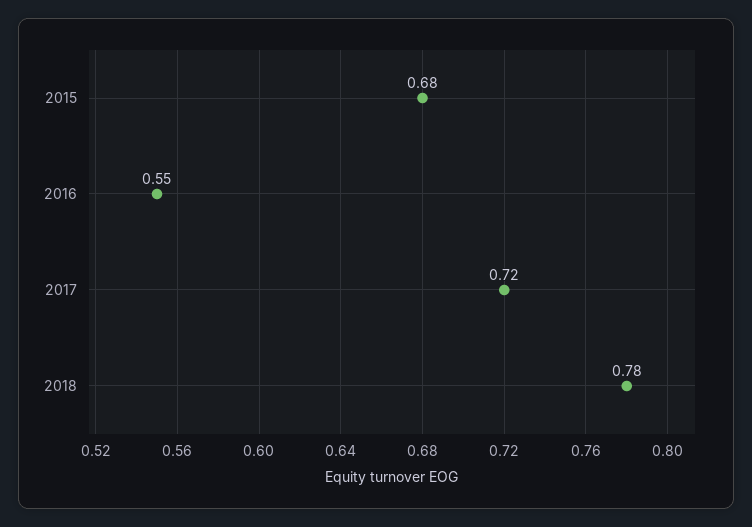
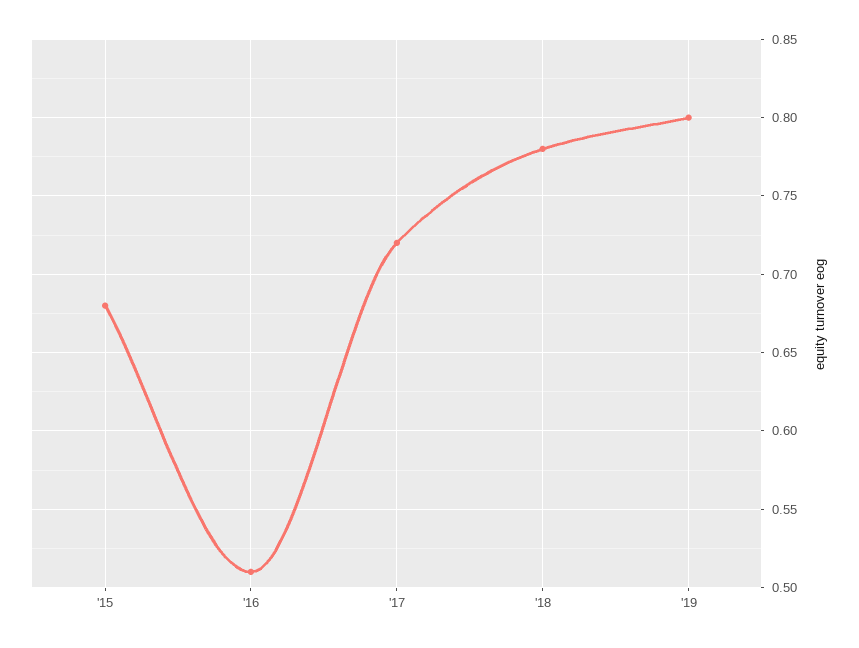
2016: 0.55 -> 0.51
'19: none -> 0.8

